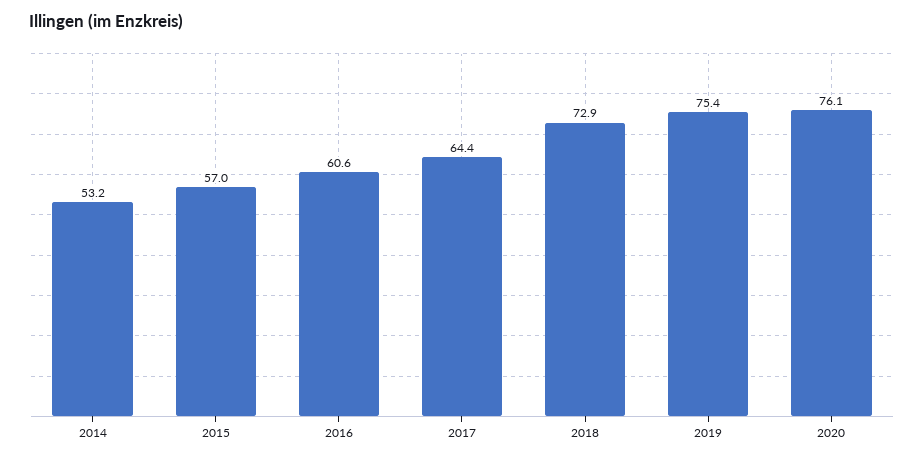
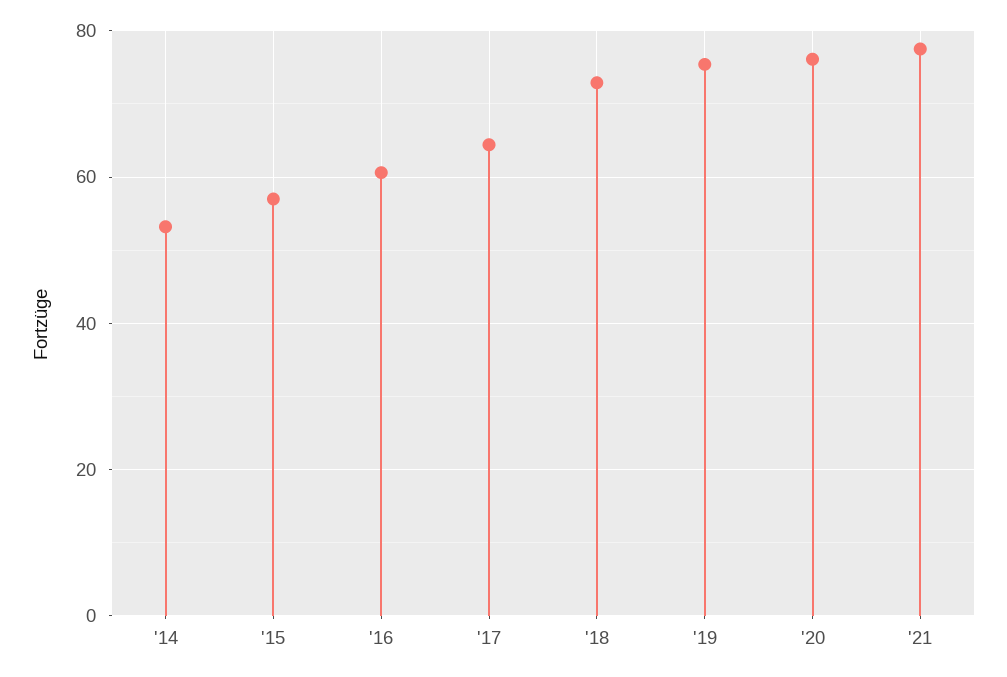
'21: none -> 78

